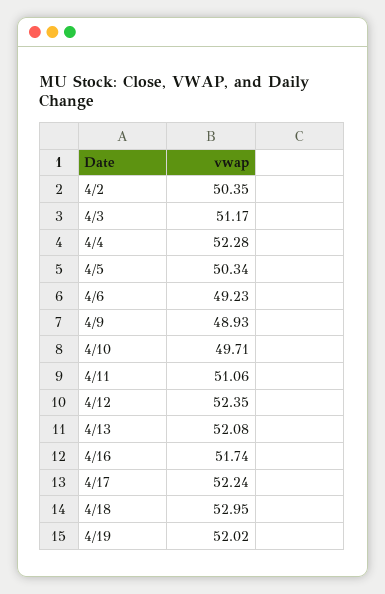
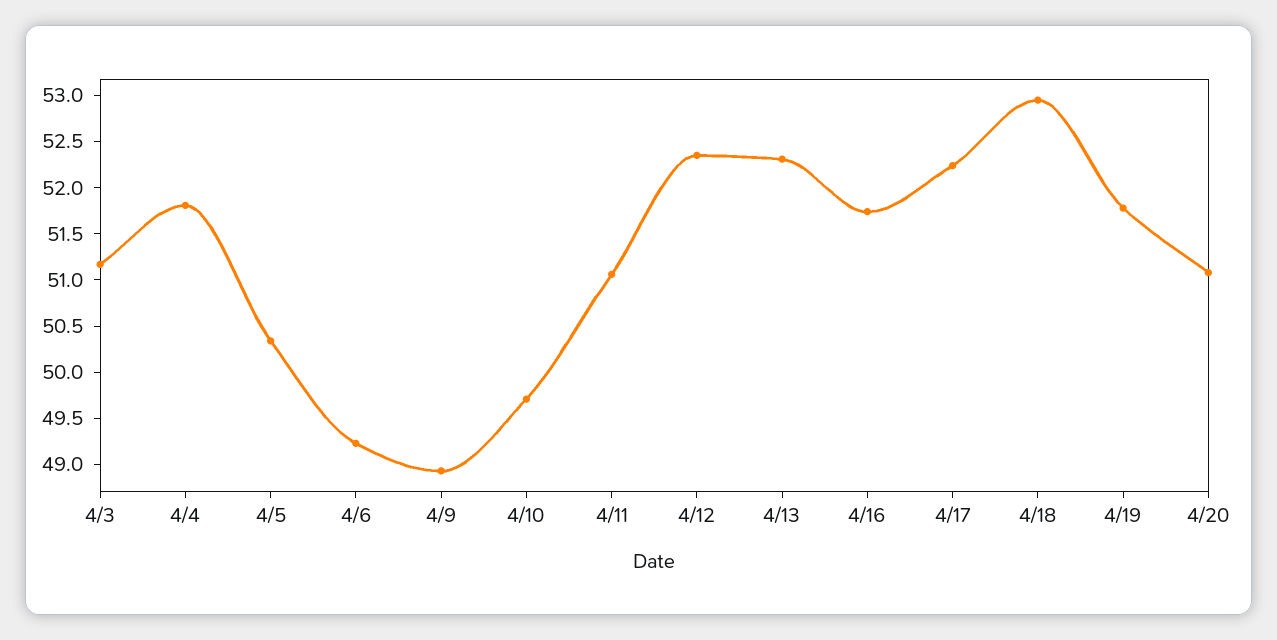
4/2: 50.35 -> none
4/4: 52.28 -> 51.8
4/13: 52.08 -> 52.3
4/19: 52.02 -> 51.8
4/20: none -> 51.1

